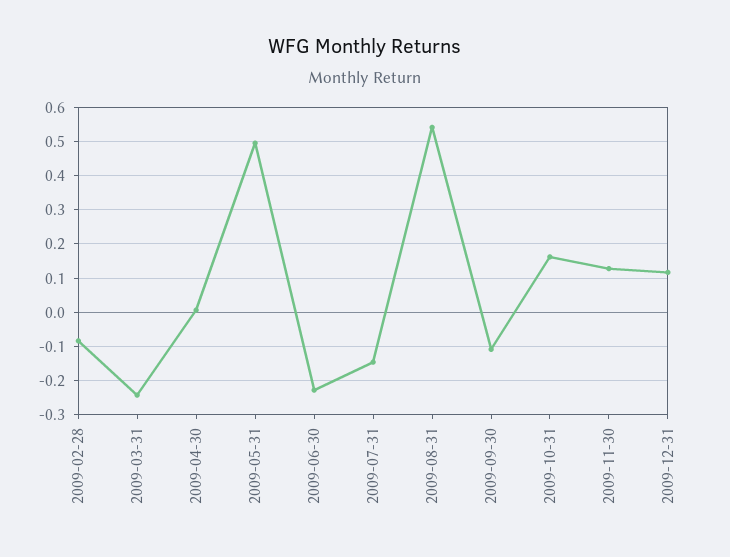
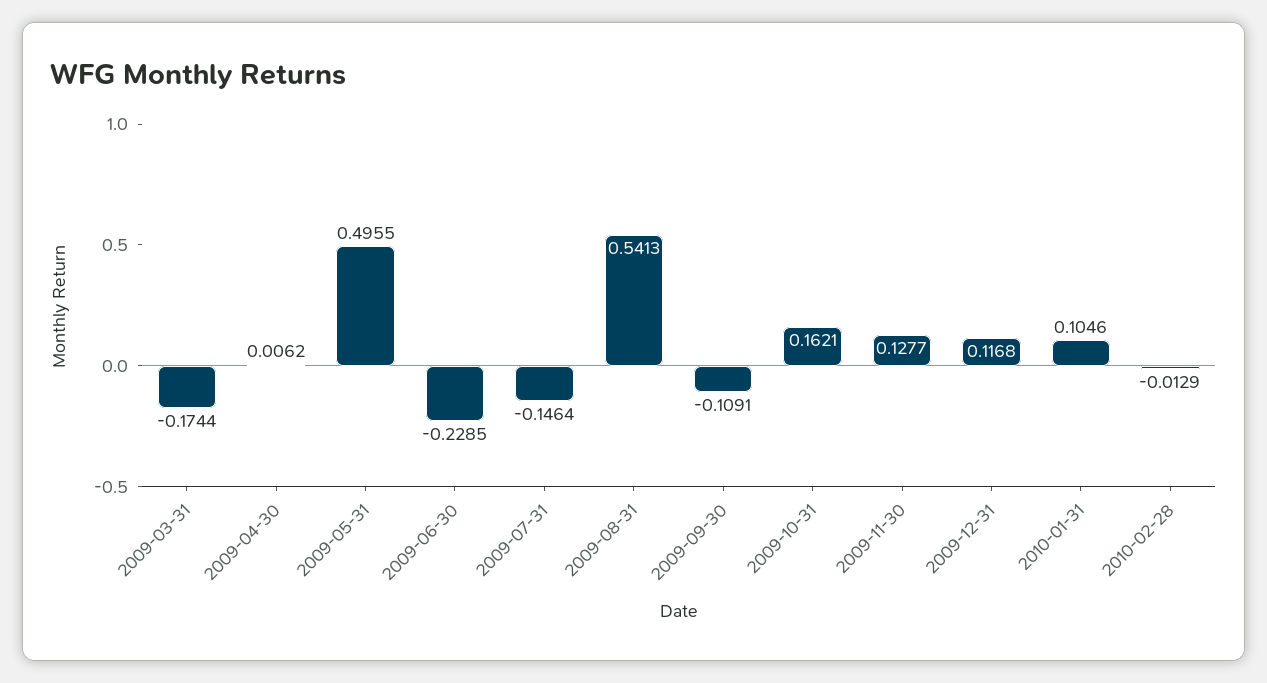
2009-02-28: -0.08 -> none
2009-03-31: -0.24 -> -0.1744
2010-01-31: none -> 0.1046
2010-02-28: none -> -0.0129

